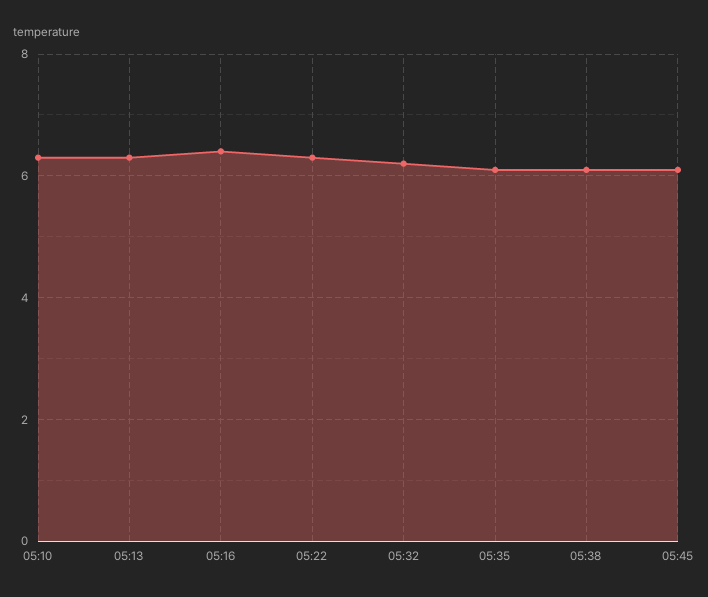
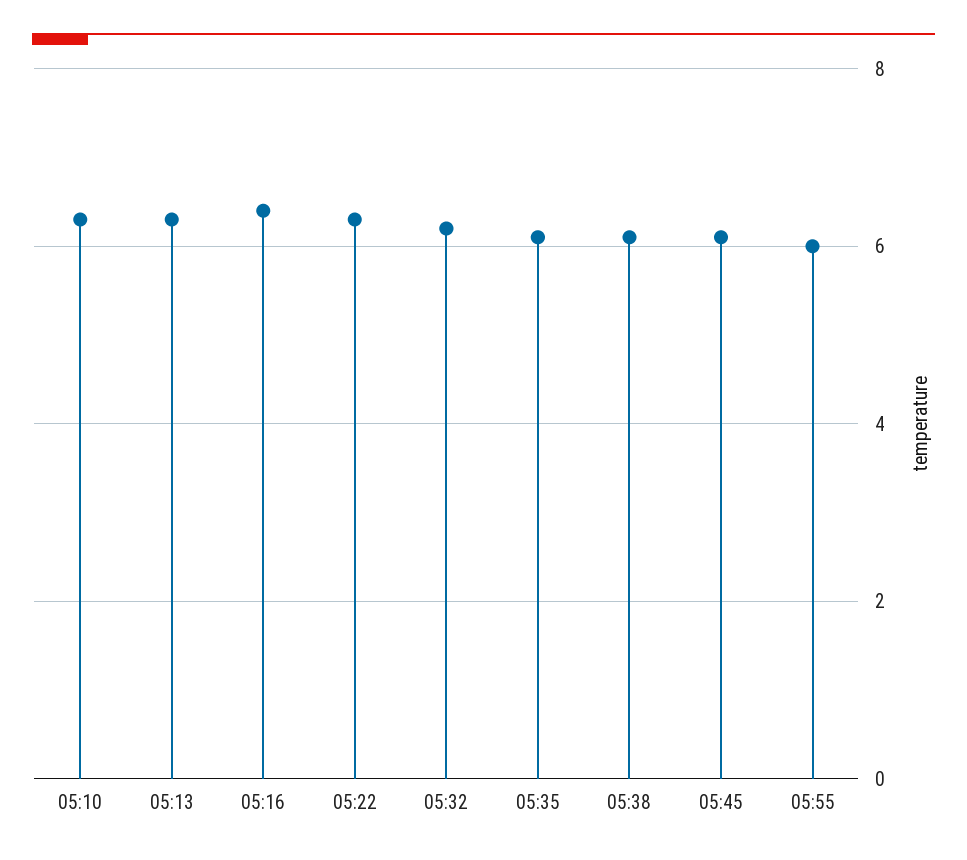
05:55: none -> 6

